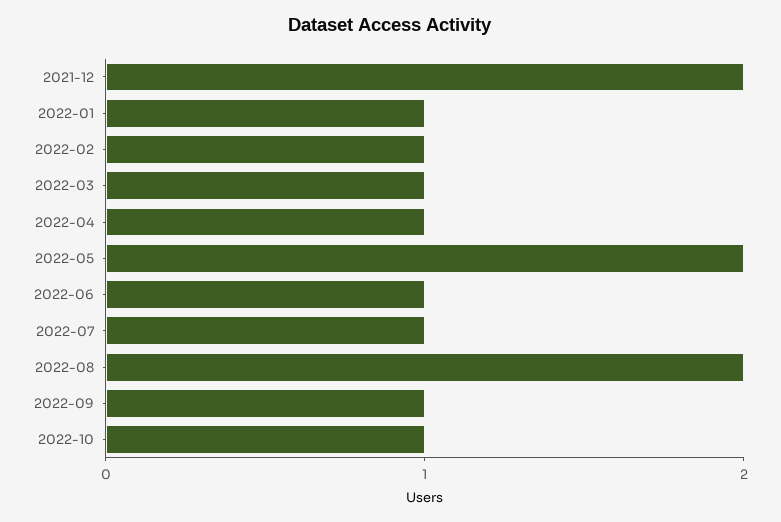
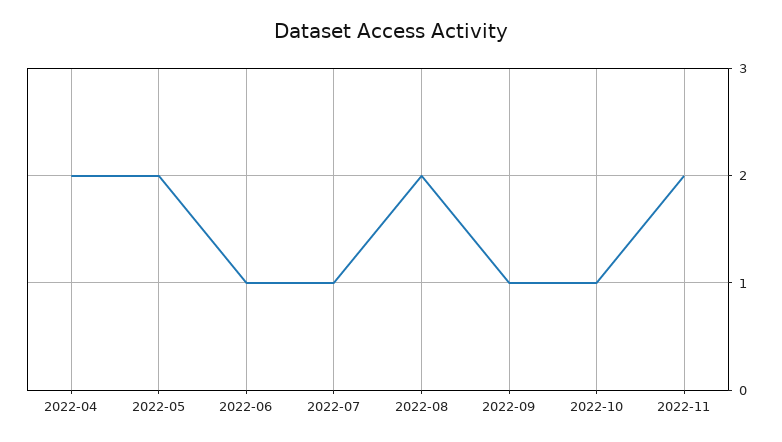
2021-12: 2 -> none
2022-01: 1 -> none
2022-02: 1 -> none
2022-03: 1 -> none
2022-04: 1 -> 2
2022-11: none -> 2

